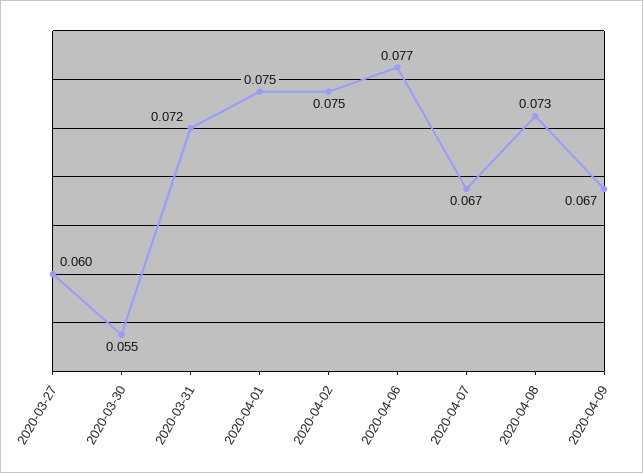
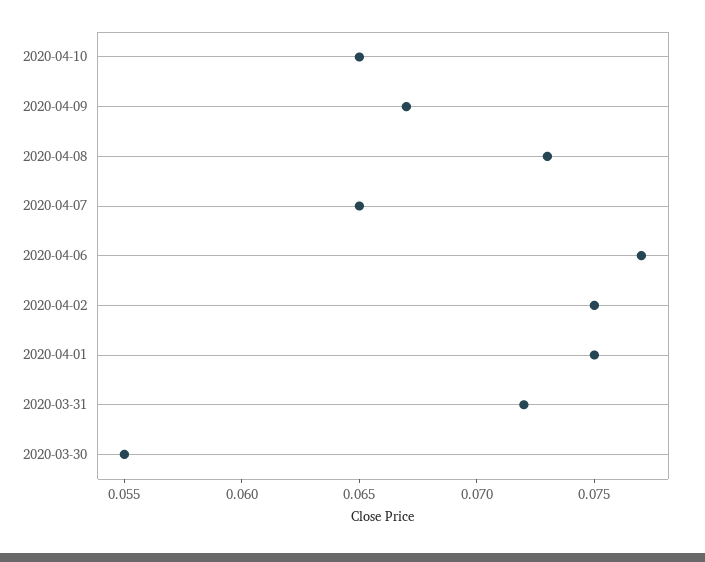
2020-03-27: 0.06 -> none
2020-04-07: 0.067 -> 0.065
2020-04-10: none -> 0.065

